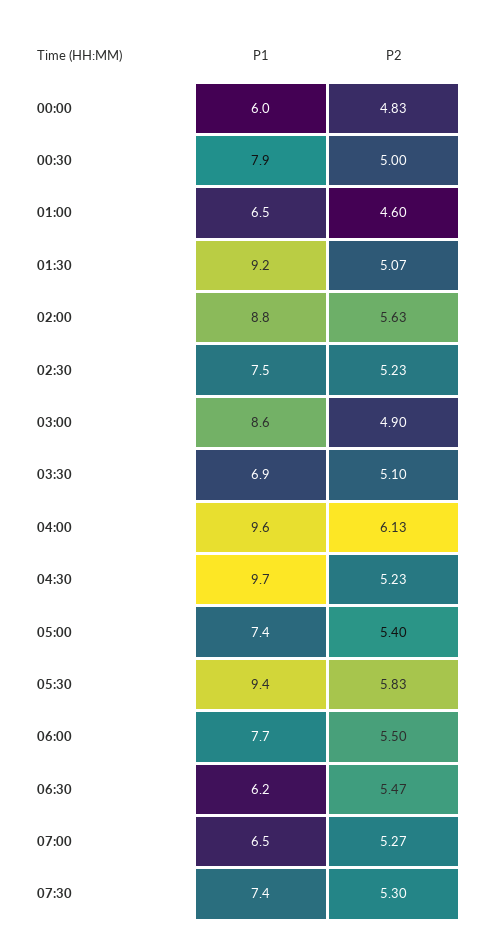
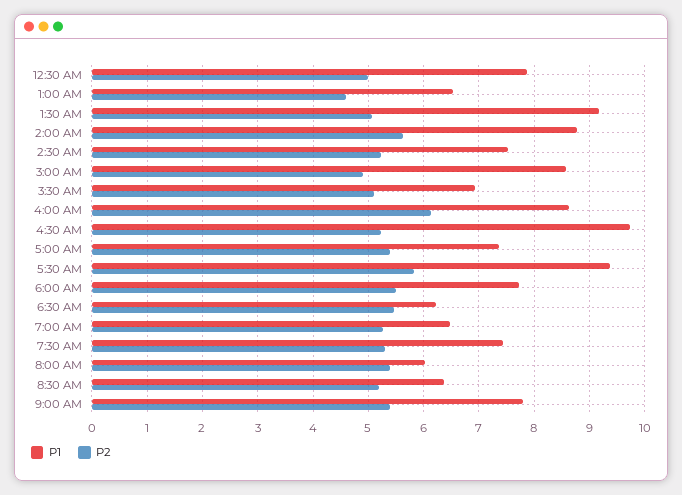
P1, 00:00: 6 -> none
P2, 00:00: 4.83 -> none
P1, 04:00: 9.6 -> 8.6
P1, 8:00 AM: none -> 6
P2, 8:00 AM: none -> 5.4
P1, 8:30 AM: none -> 6.4
P2, 8:30 AM: none -> 5.2
P1, 9:00 AM: none -> 7.8
P2, 9:00 AM: none -> 5.4

